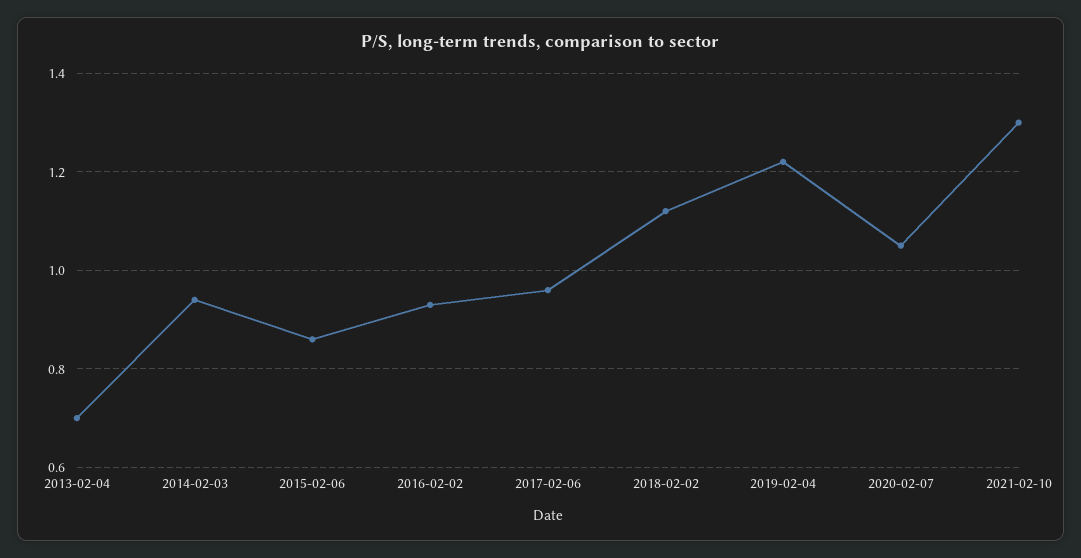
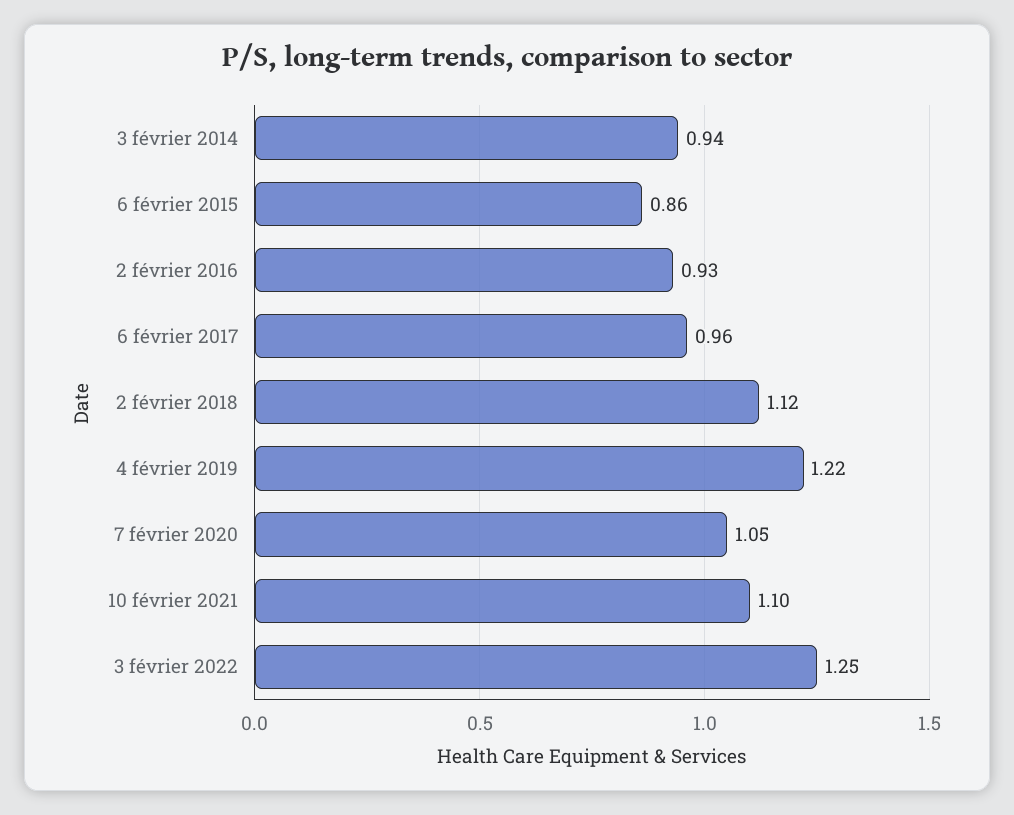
2013-02-04: 0.7 -> none
2021-02-10: 1.3 -> 1.1
3 février 2022: none -> 1.25

